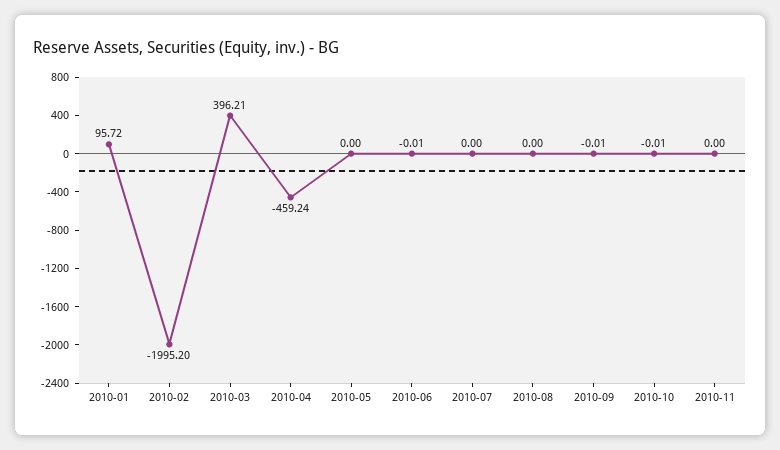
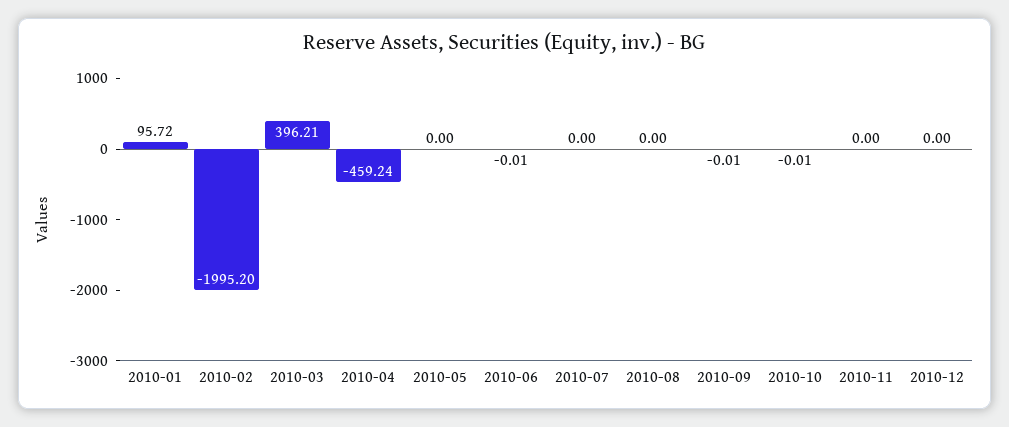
2010-12: none -> 0

